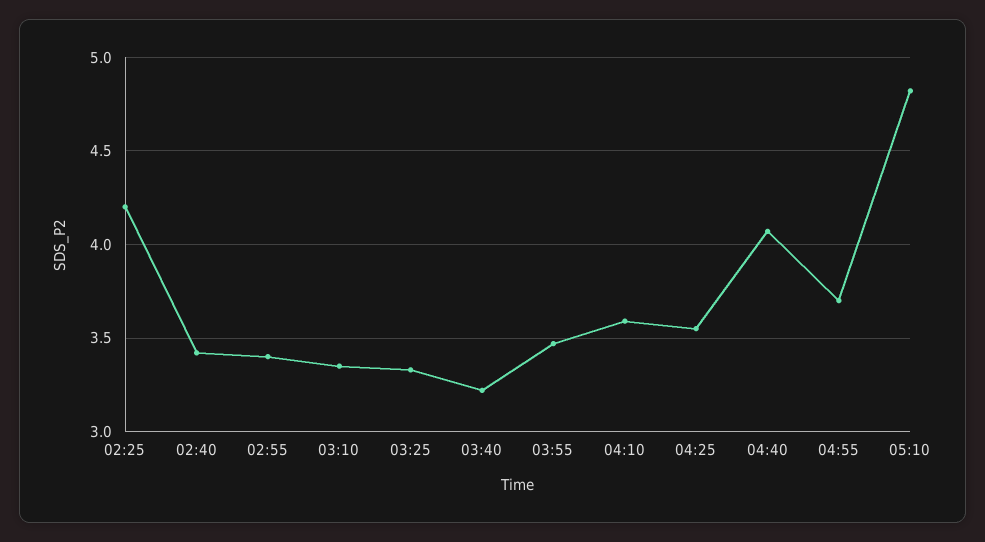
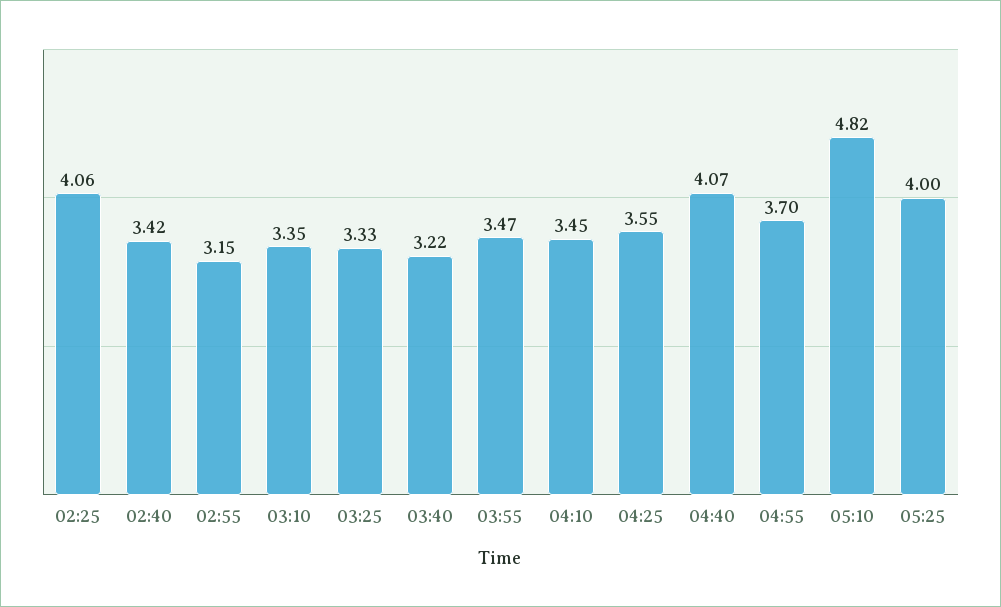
02:25: 4.2 -> 4.06
02:55: 3.4 -> 3.15
04:10: 3.6 -> 3.45
05:25: none -> 4

